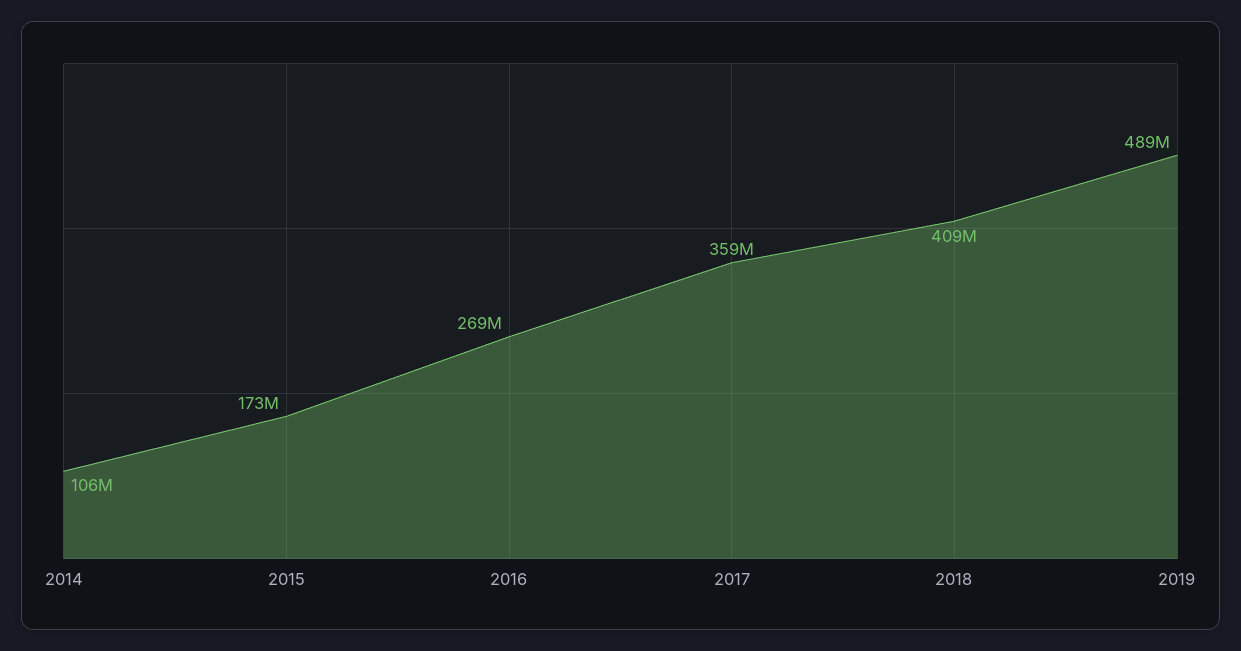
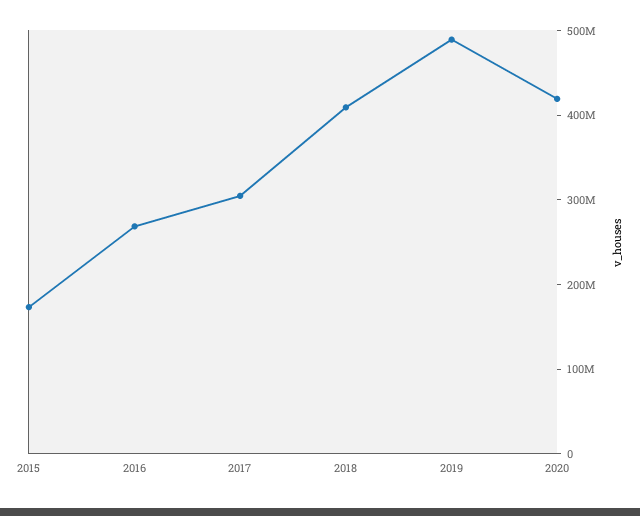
2014: 106000000 -> none
2017: 359000000 -> 300000000
2020: none -> 420000000

